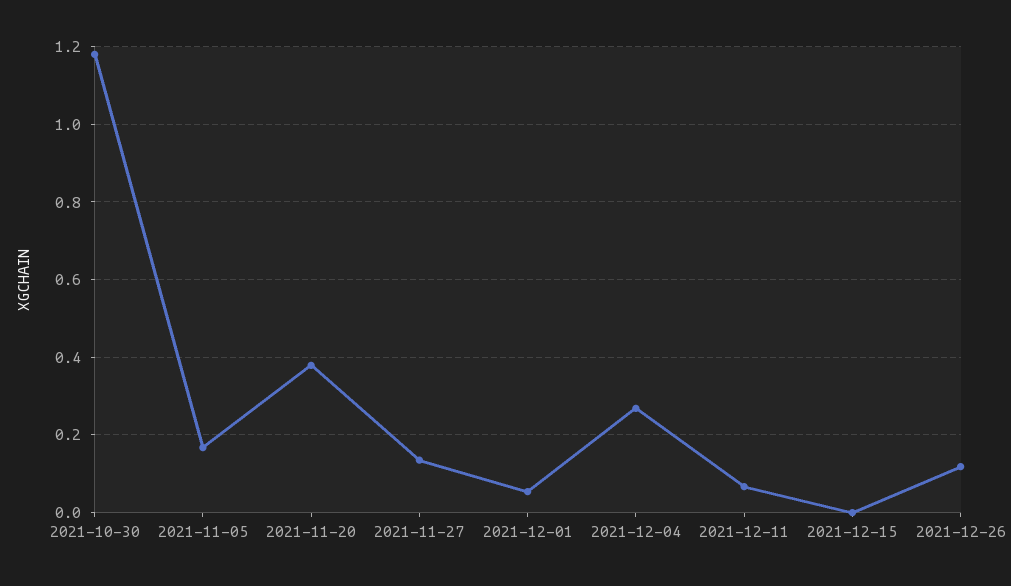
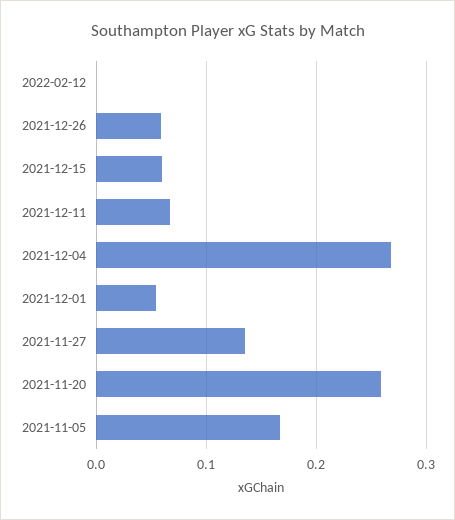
2021-10-30: 1.18 -> none
2021-11-20: 0.38 -> 0.26
2021-12-15: 0 -> 0.06
2021-12-26: 0.12 -> 0.06
2022-02-12: none -> 0

